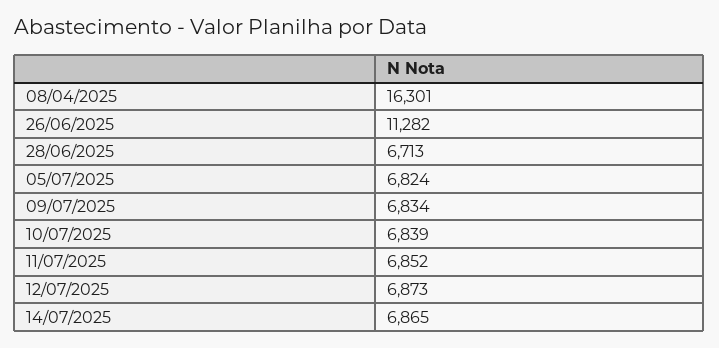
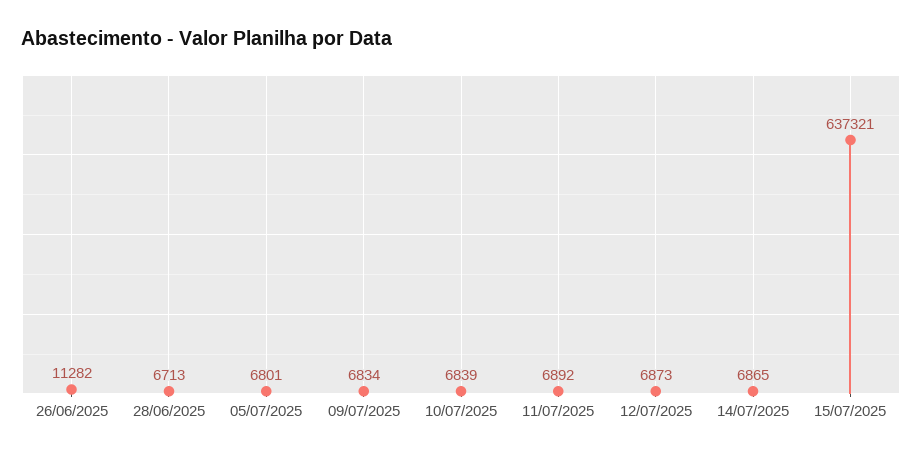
08/04/2025: 16301 -> none
05/07/2025: 6824 -> 6801
11/07/2025: 6852 -> 6892
15/07/2025: none -> 637321

